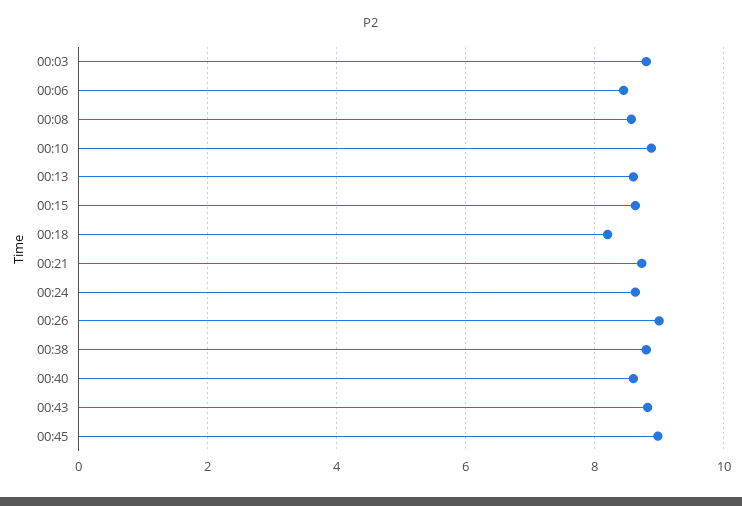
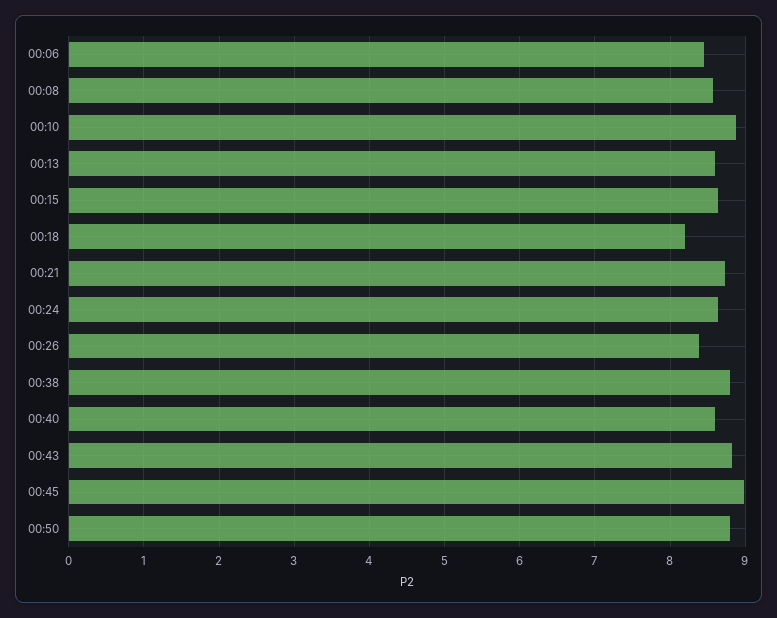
00:03: 8.8 -> none
00:26: 9 -> 8.4
00:50: none -> 8.8

